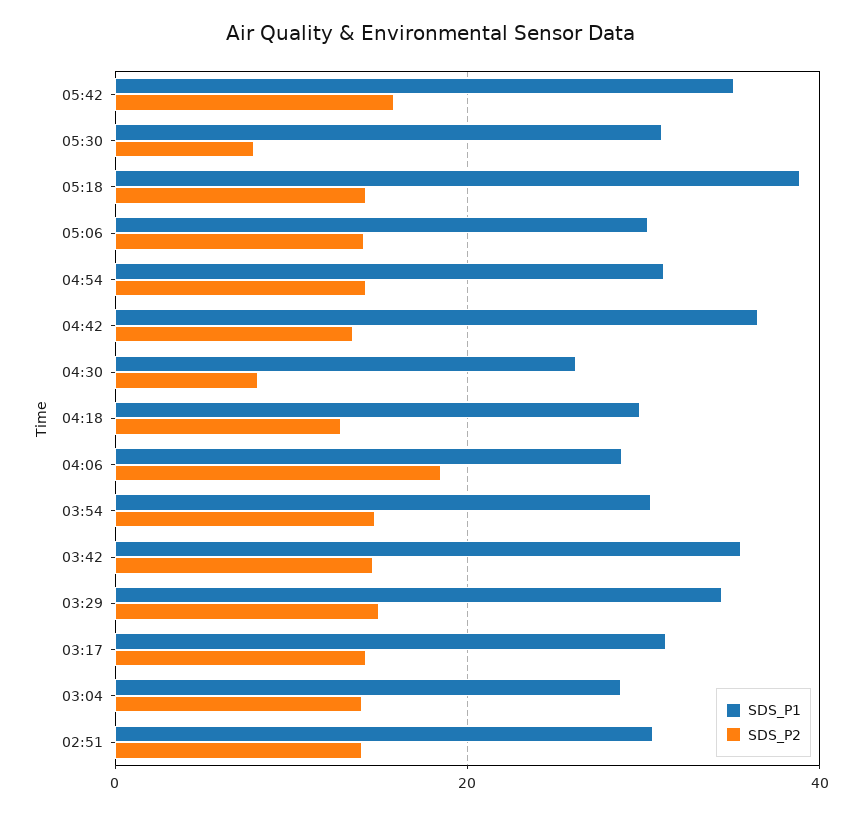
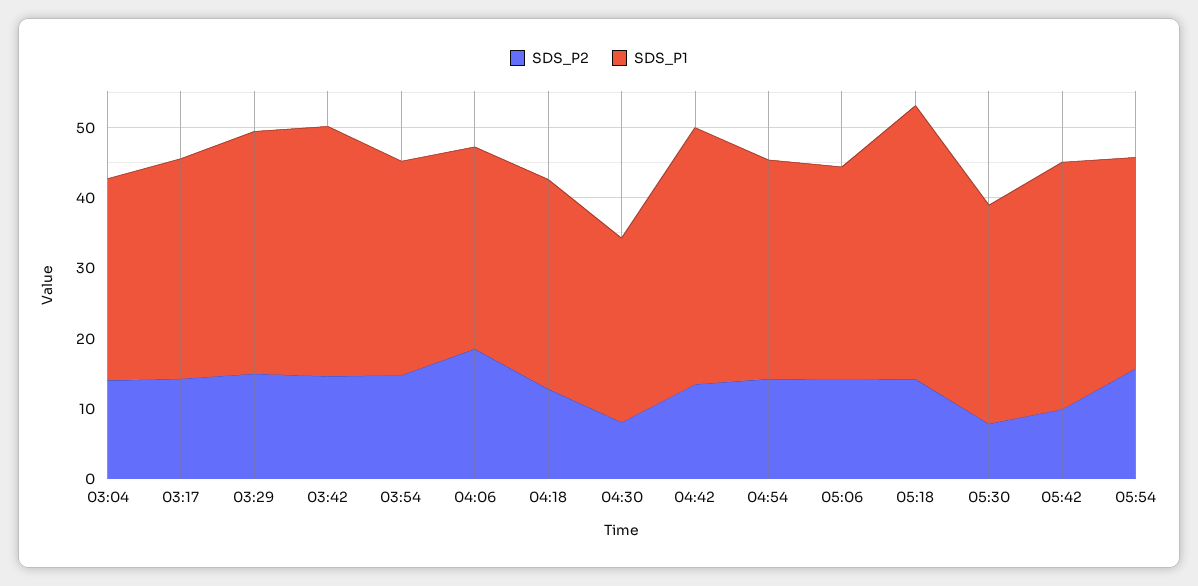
SDS_P2, 05:42: 16 -> 10
SDS_P1, 02:51: 30 -> none
SDS_P2, 02:51: 14 -> none
SDS_P2, 05:54: none -> 16
SDS_P1, 05:54: none -> 30

